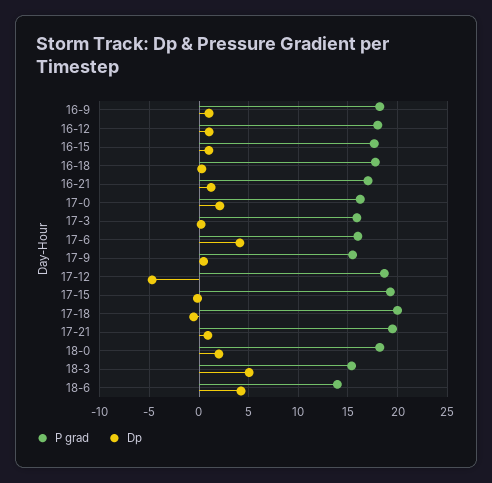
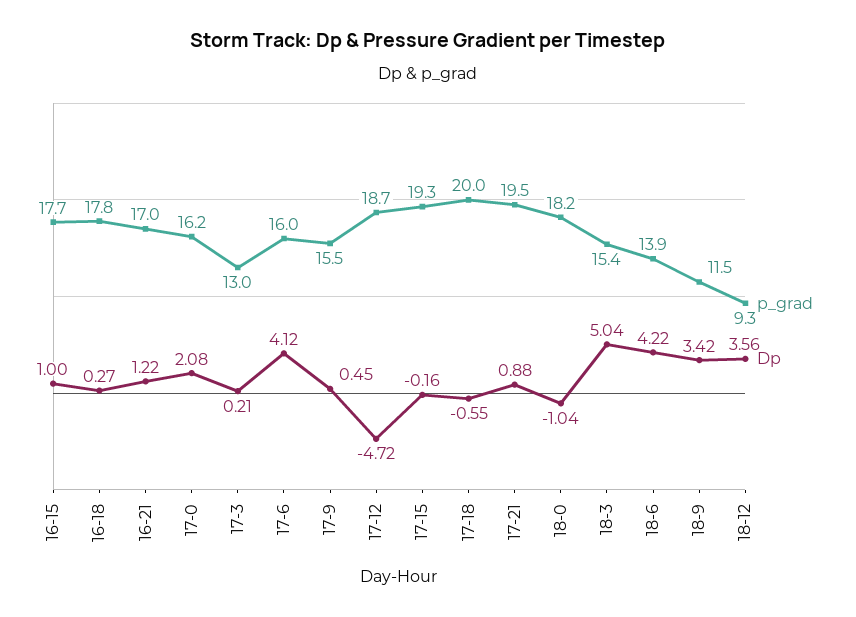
P grad, 16-9: 18 -> none
Dp, 16-9: 1 -> none
P grad, 16-12: 18 -> none
Dp, 16-12: 1 -> none
P grad, 17-3: 16 -> 13
Dp, 18-0: 2 -> -1.04
P grad, 18-9: none -> 11.5
Dp, 18-9: none -> 3.42
P grad, 18-12: none -> 9.3
Dp, 18-12: none -> 3.56

